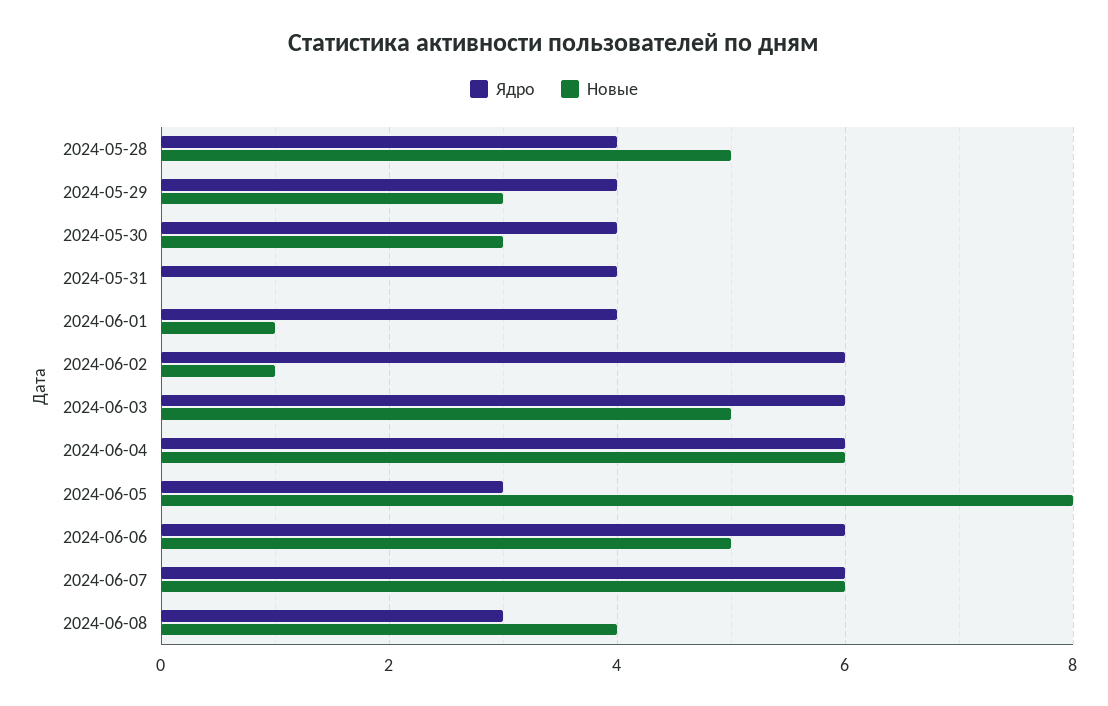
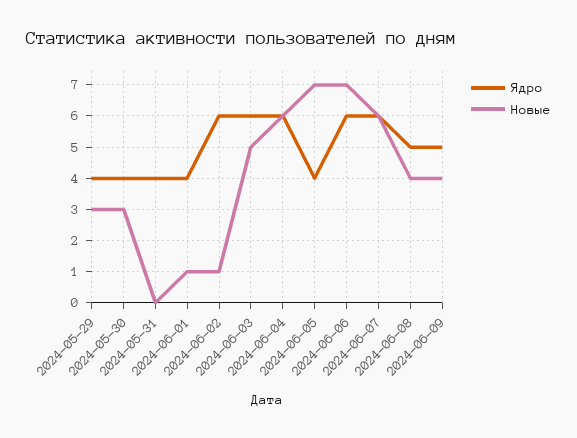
Ядро, 2024-05-28: 4 -> none
Новые, 2024-05-28: 5 -> none
Ядро, 2024-06-05: 3 -> 4
Новые, 2024-06-05: 8 -> 7
Новые, 2024-06-06: 5 -> 7
Ядро, 2024-06-08: 3 -> 5
Ядро, 2024-06-09: none -> 5
Новые, 2024-06-09: none -> 4

